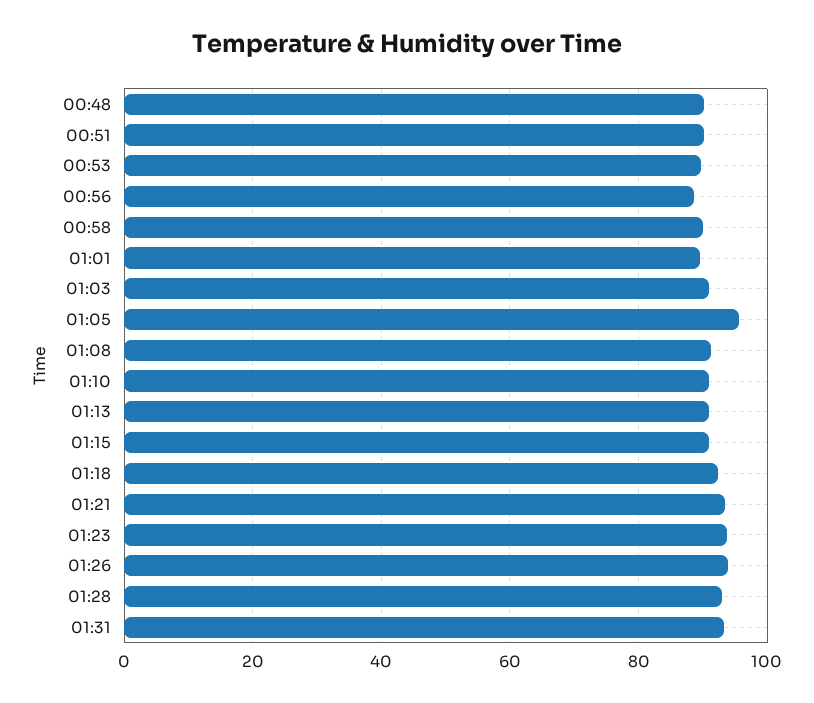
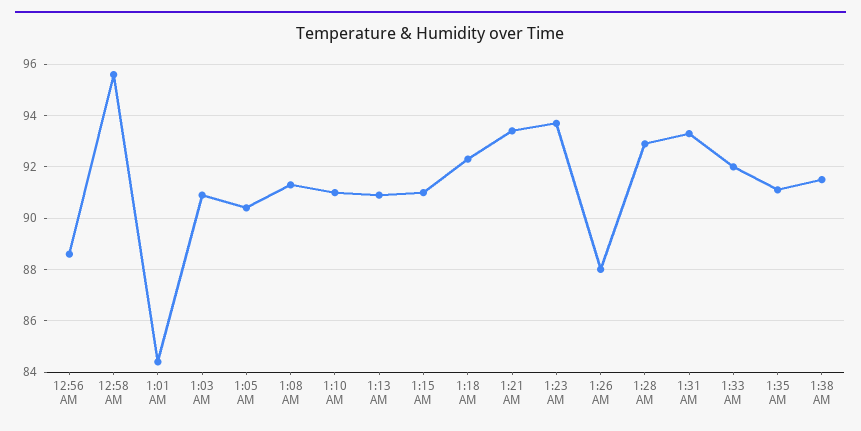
00:48: 90 -> none
00:51: 90 -> none
00:53: 90 -> none
00:58: 90 -> 95.5
01:01: 90 -> 84.5
01:05: 96 -> 90.5
01:26: 94 -> 88
1:33 AM: none -> 92
1:35 AM: none -> 91
1:38 AM: none -> 91.5

